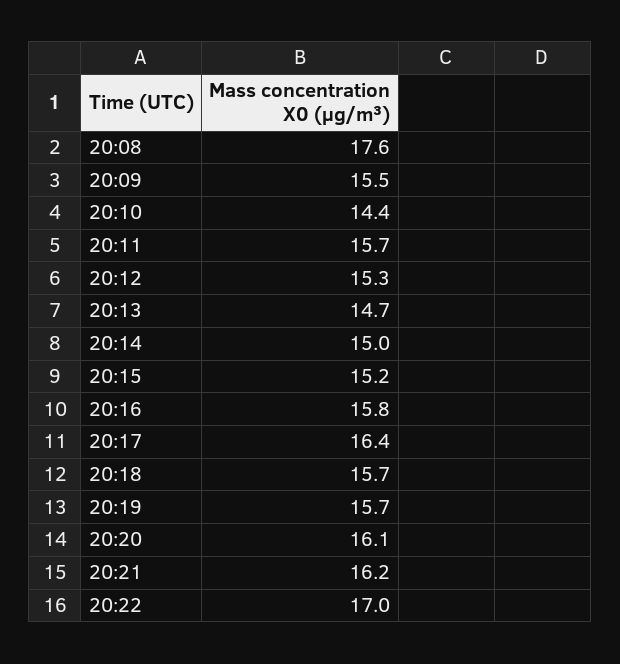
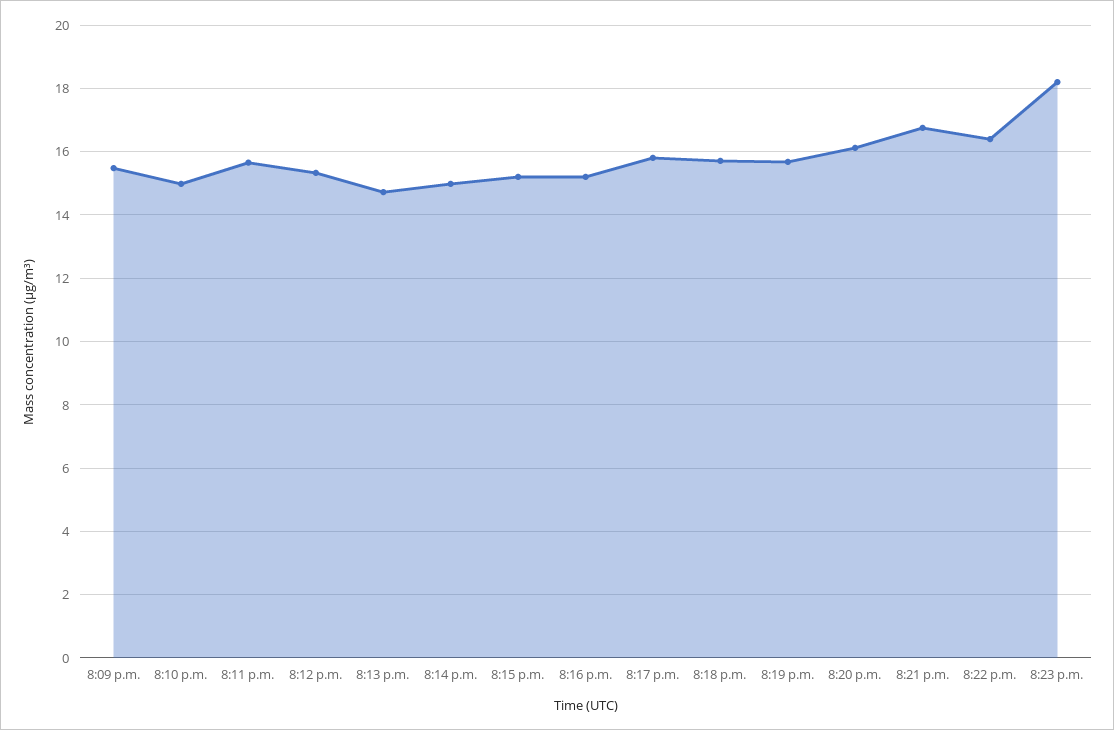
20:08: 17.6 -> none
20:10: 14.4 -> 15
20:16: 15.8 -> 15.2
20:17: 16.4 -> 15.8
20:21: 16.2 -> 16.8
20:22: 17 -> 16.4
8:23 p.m.: none -> 18.2

